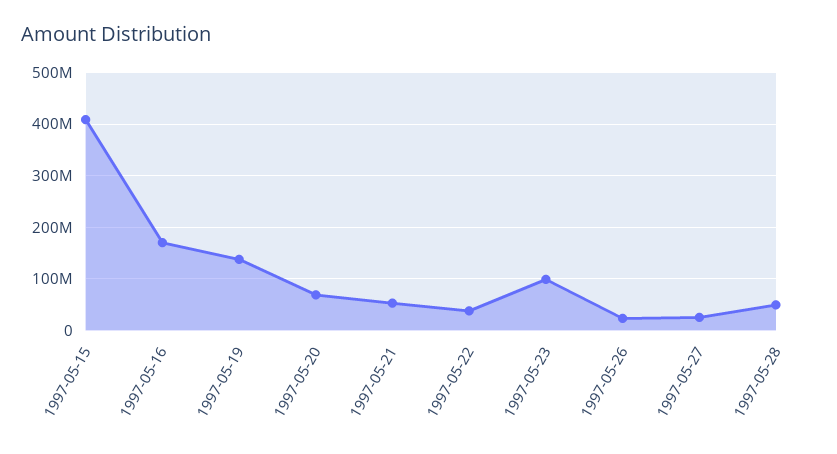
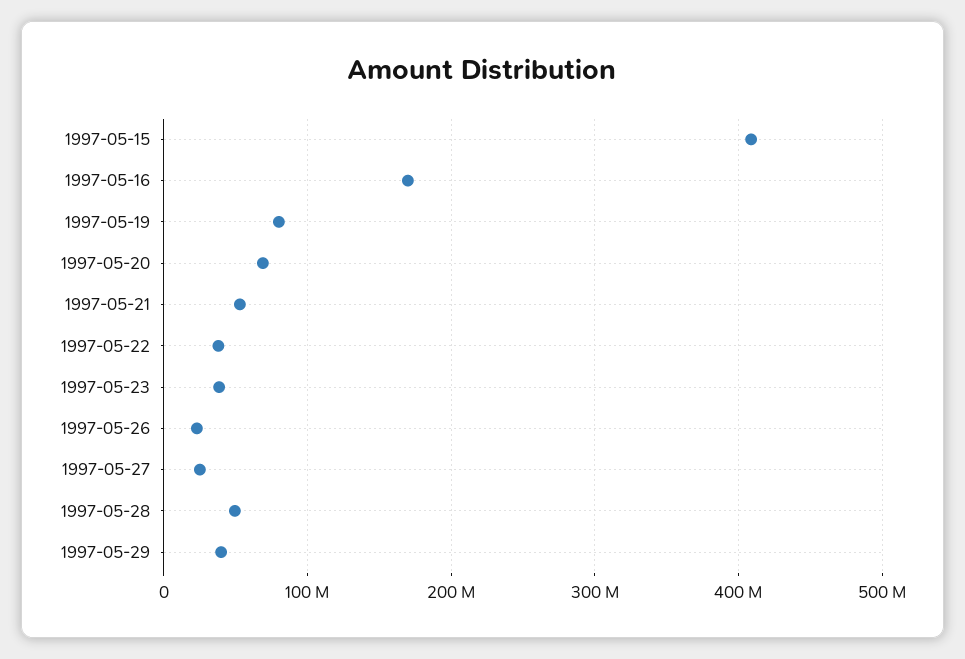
1997-05-19: 140000000 -> 80000000
1997-05-23: 100000000 -> 40000000
1997-05-29: none -> 40000000

